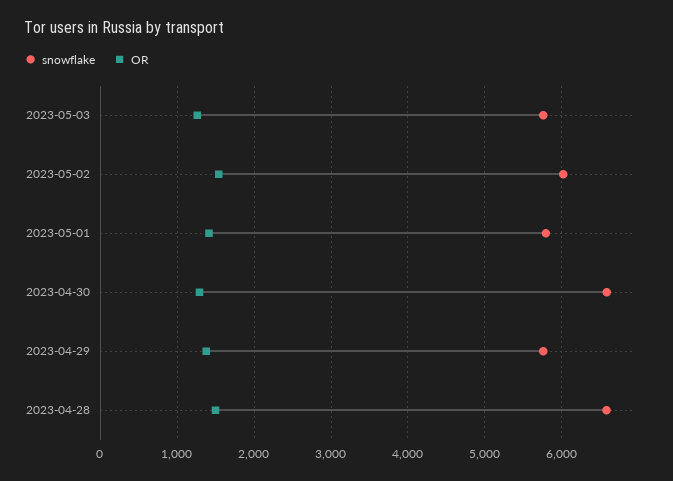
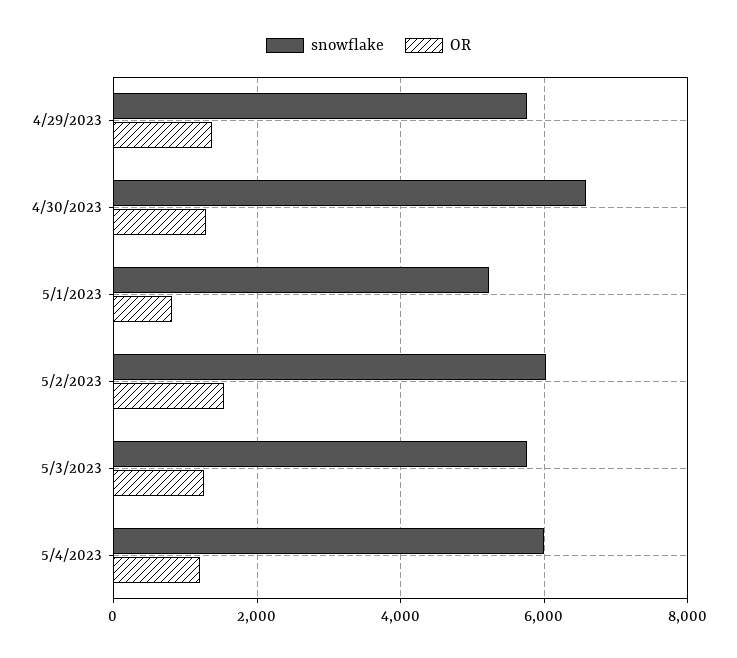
snowflake, 2023-05-01: 5800 -> 5200
OR, 2023-05-01: 1400 -> 800
snowflake, 2023-04-28: 6600 -> none
OR, 2023-04-28: 1500 -> none
snowflake, 5/4/2023: none -> 6000
OR, 5/4/2023: none -> 1200

